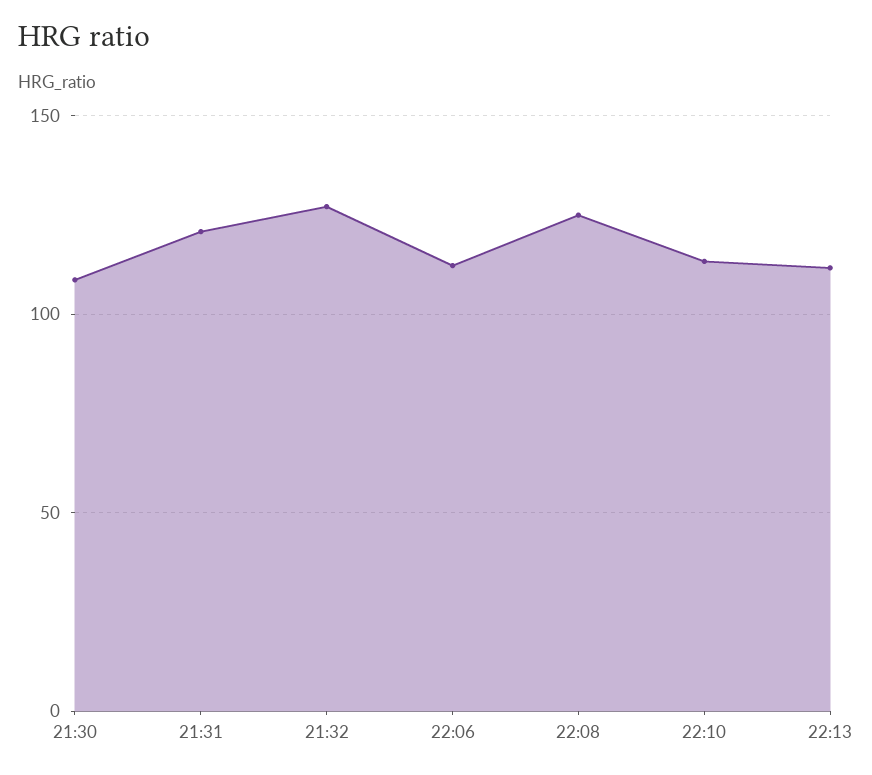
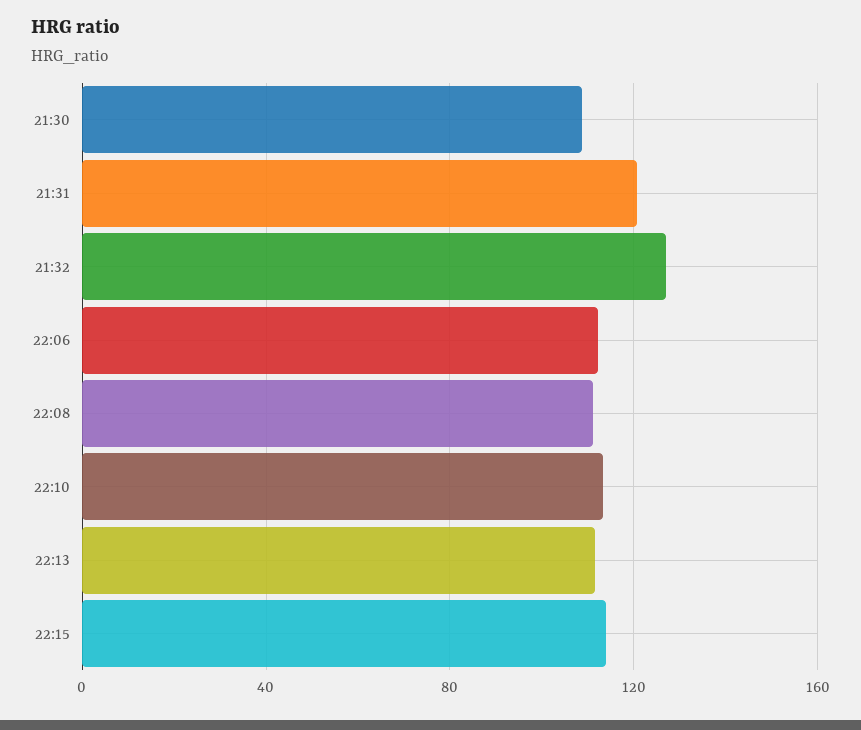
22:08: 125 -> 110
22:15: none -> 115

